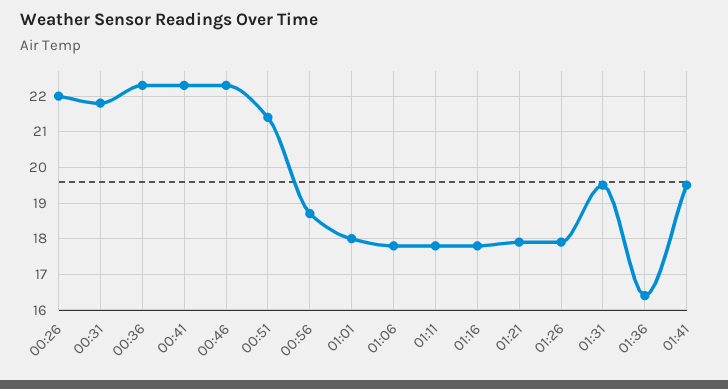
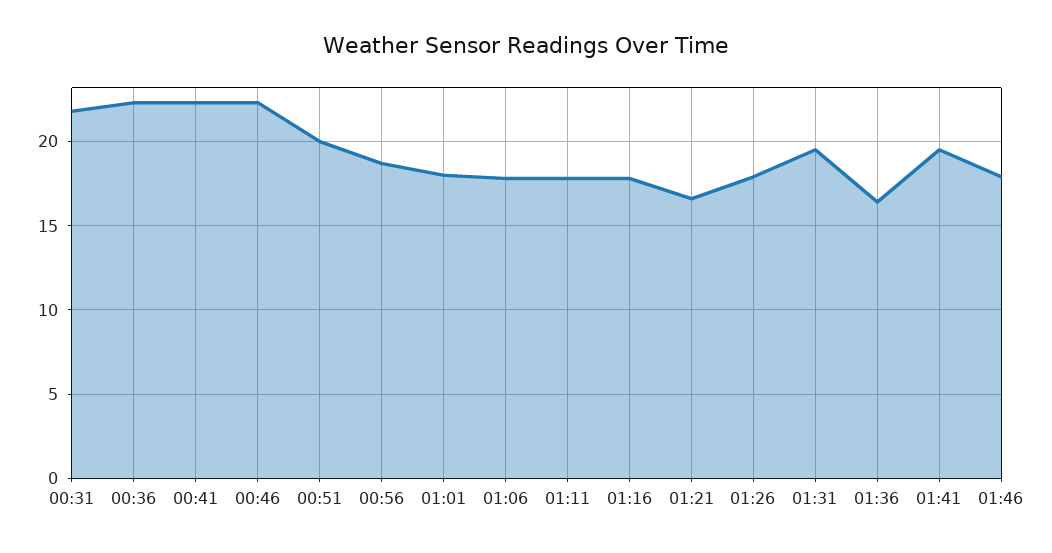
00:26: 22 -> none
00:51: 21.5 -> 20
01:21: 18 -> 16.5
01:46: none -> 18

